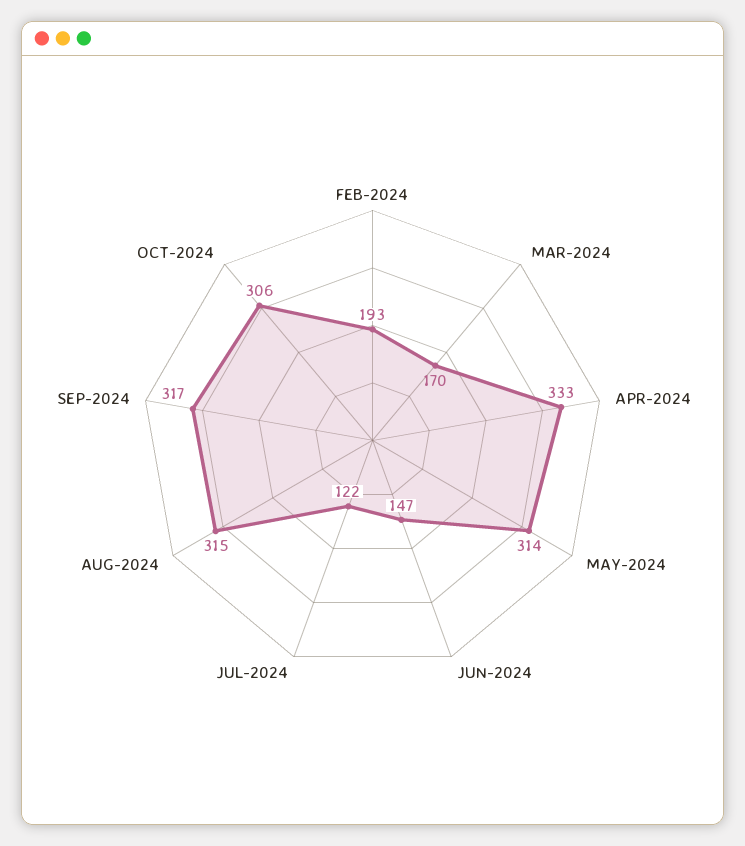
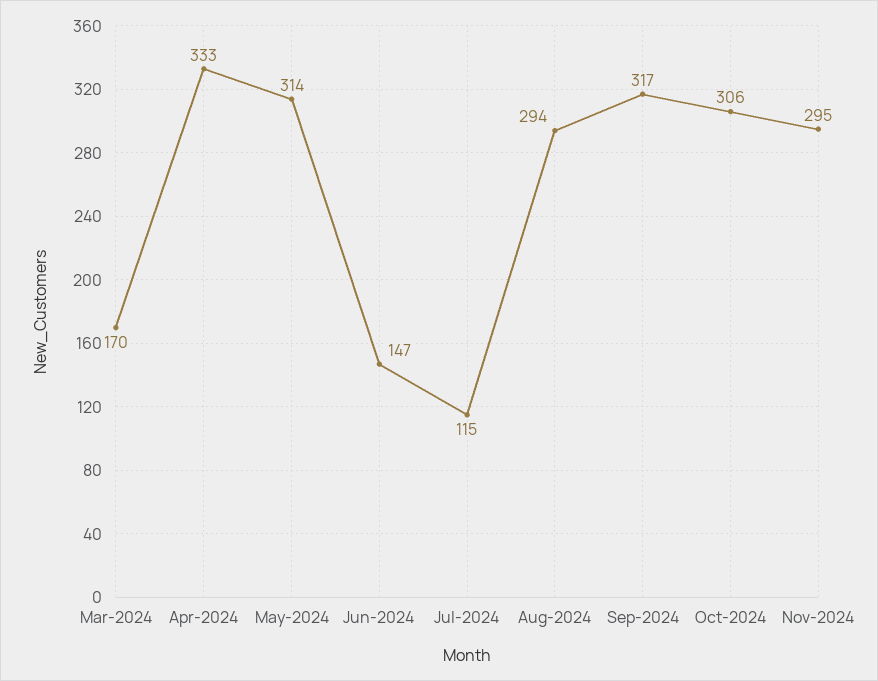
FEB-2024: 193 -> none
JUL-2024: 122 -> 115
AUG-2024: 315 -> 294
Nov-2024: none -> 295

